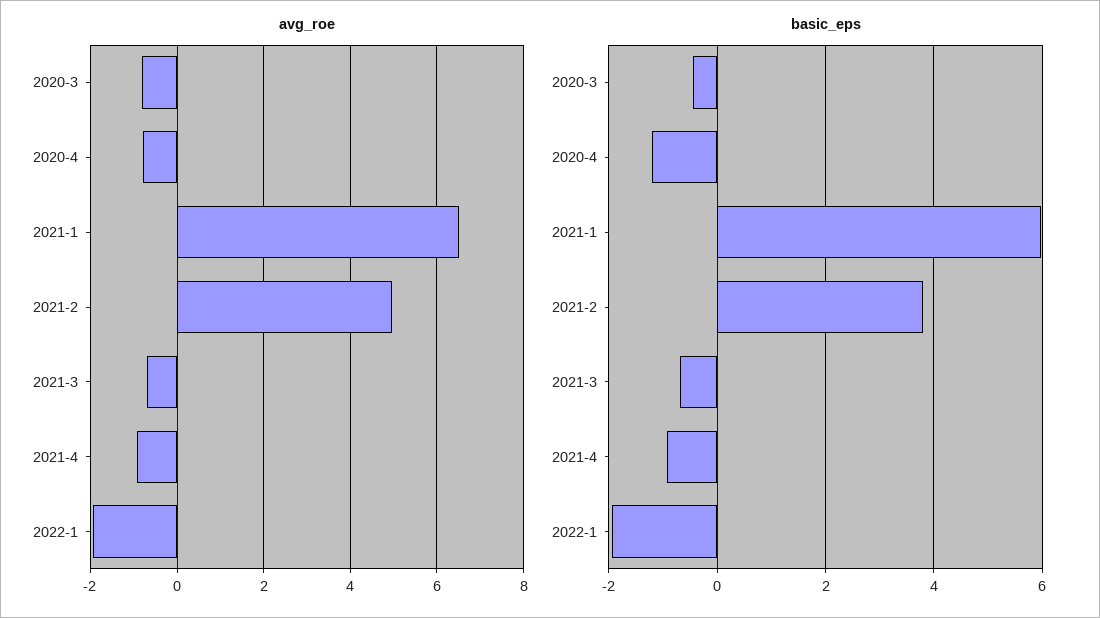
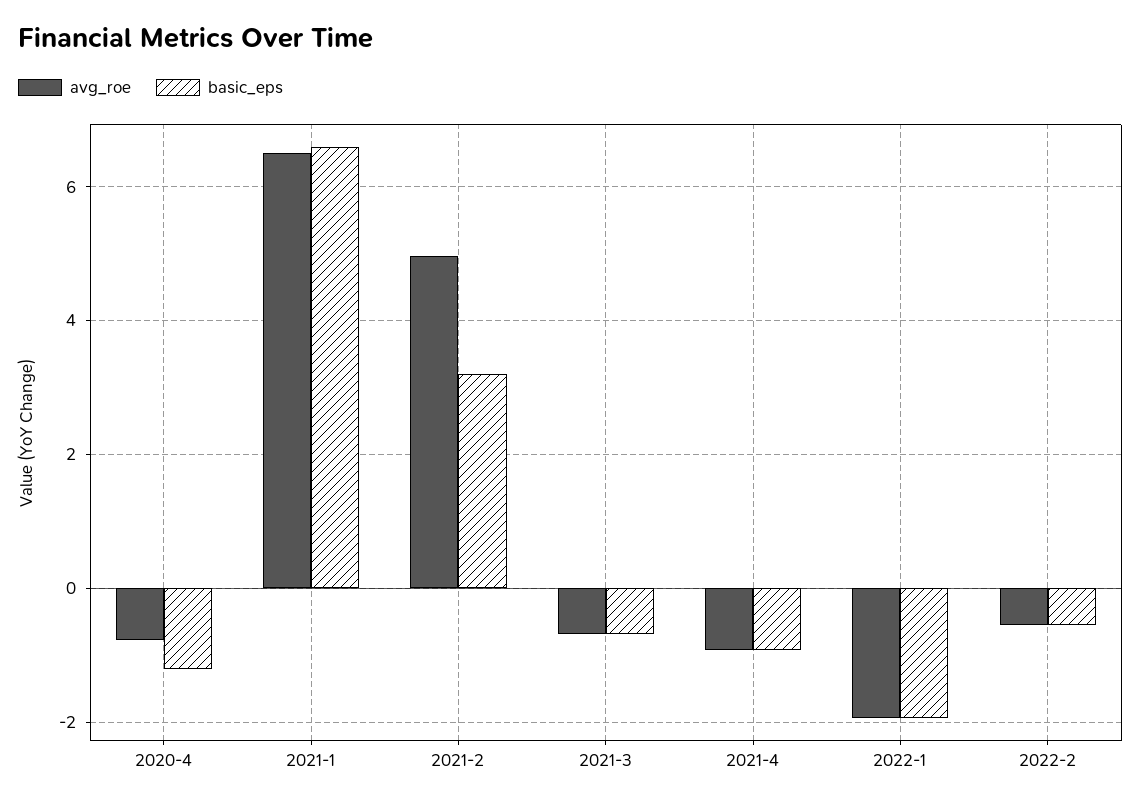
avg_roe, 2020-3: -0.8 -> none
basic_eps, 2020-3: -0.4 -> none
basic_eps, 2021-1: 6 -> 6.6
basic_eps, 2021-2: 3.8 -> 3.2
avg_roe, 2022-2: none -> -0.6
basic_eps, 2022-2: none -> -0.6

